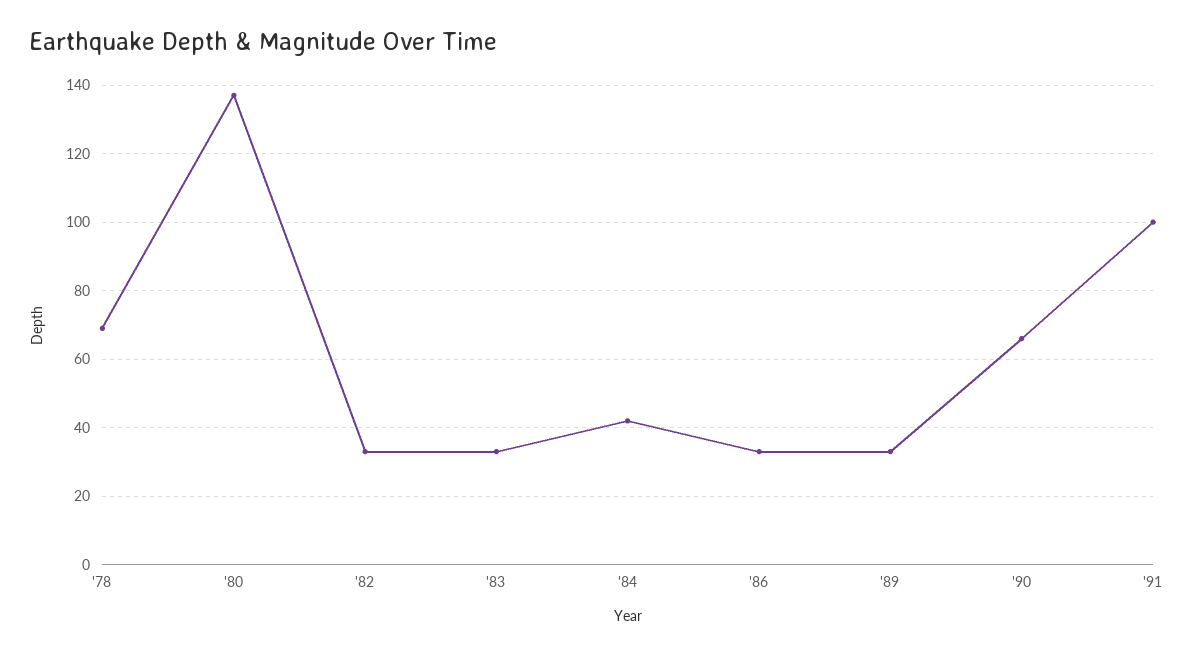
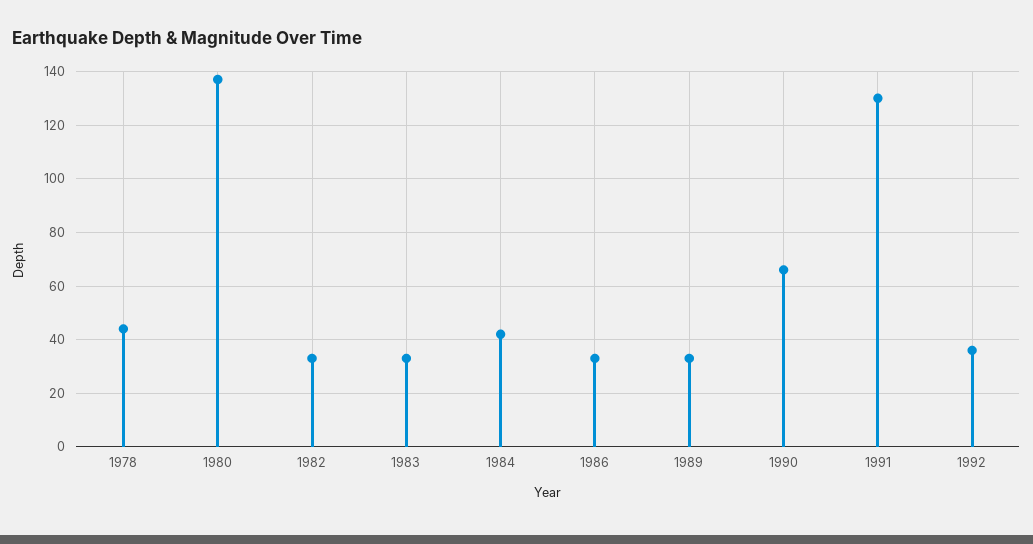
'78: 70 -> 45
'91: 100 -> 130
1992: none -> 35

